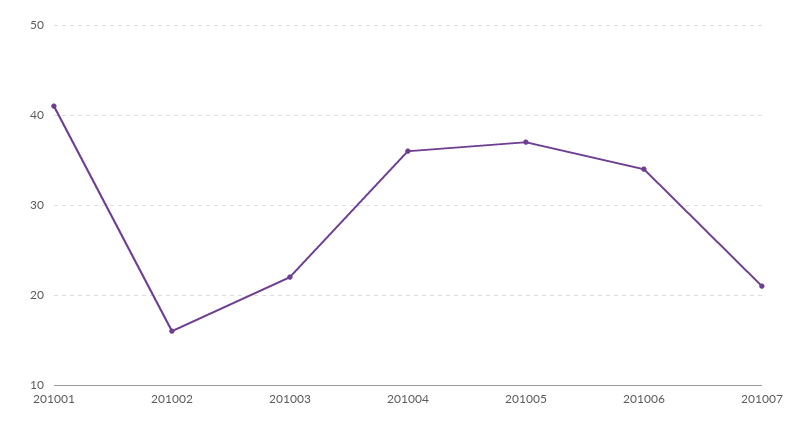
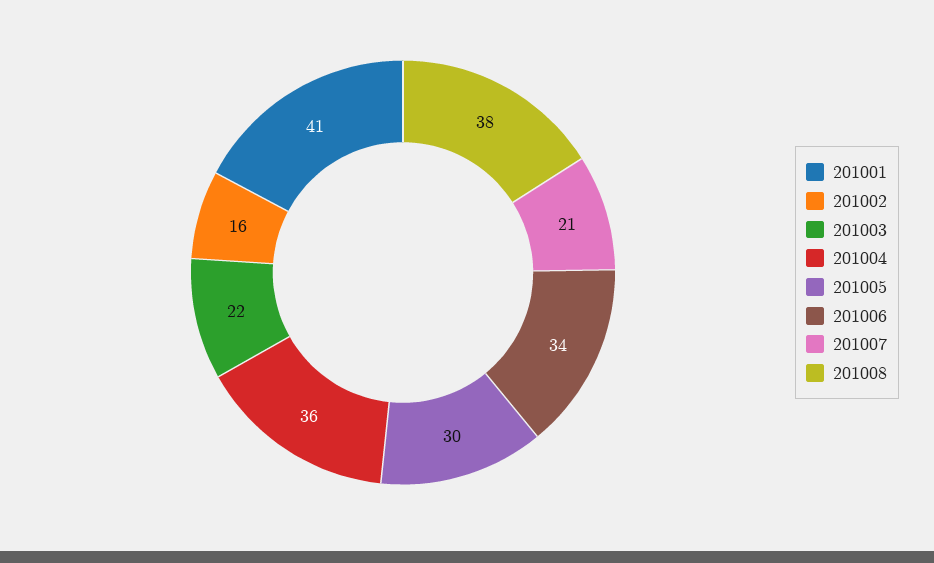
201005: 37 -> 30
201008: none -> 38

